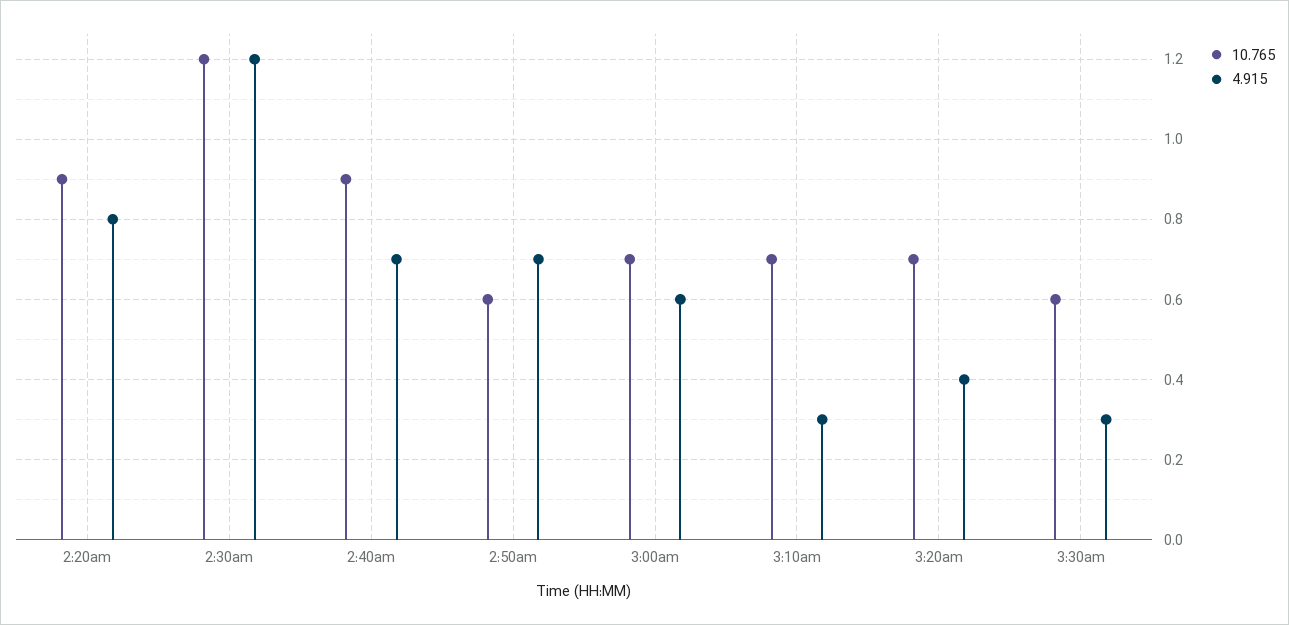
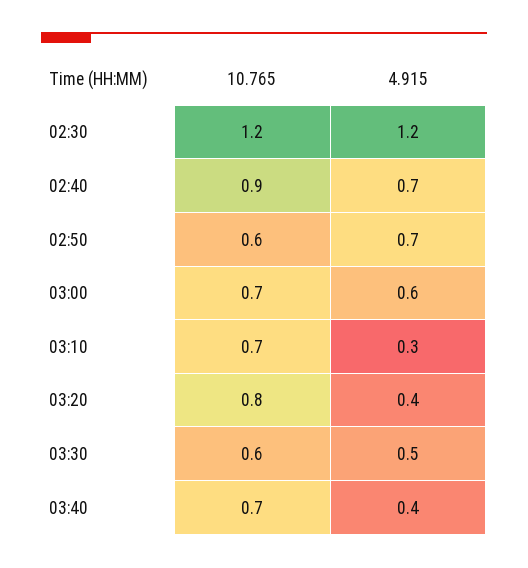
10.765, 2:20am: 0.9 -> none
4.915, 2:20am: 0.8 -> none
10.765, 3:20am: 0.7 -> 0.8
4.915, 3:30am: 0.3 -> 0.5
10.765, 03:40: none -> 0.7
4.915, 03:40: none -> 0.4

